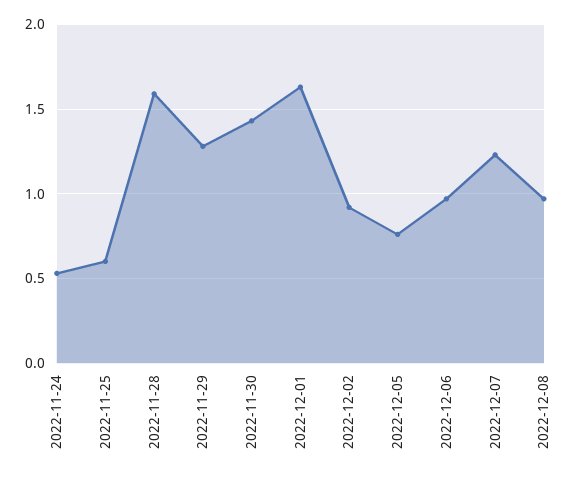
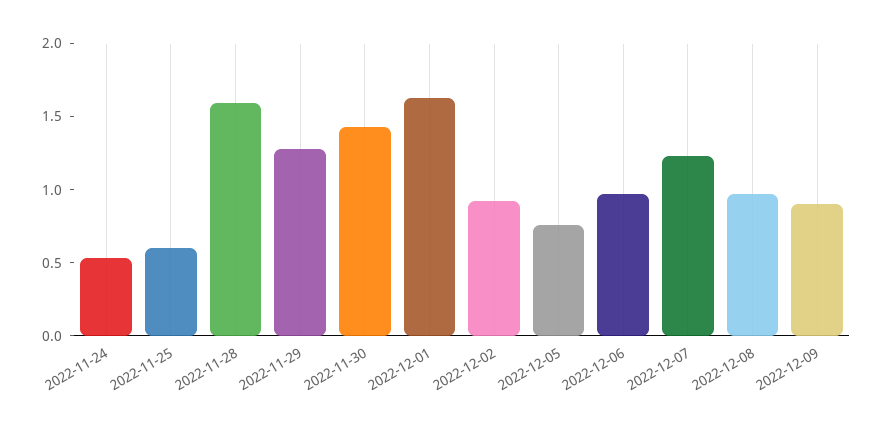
2022-12-09: none -> 0.9

